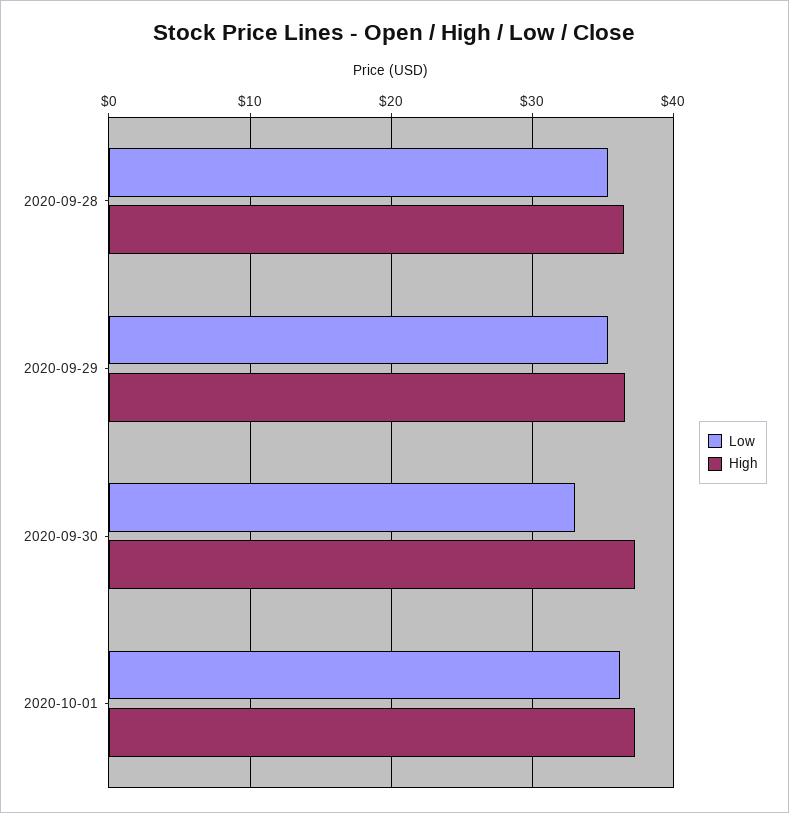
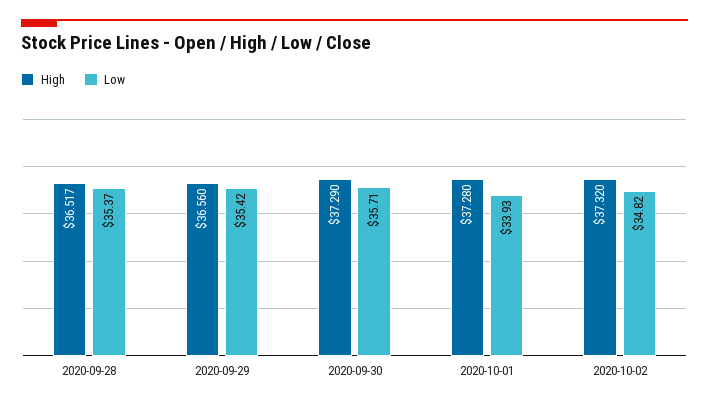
Low, 2020-09-30: 33 -> 35.71
Low, 2020-10-01: 36 -> 33.93
High, 2020-10-02: none -> 37.32
Low, 2020-10-02: none -> 34.82

